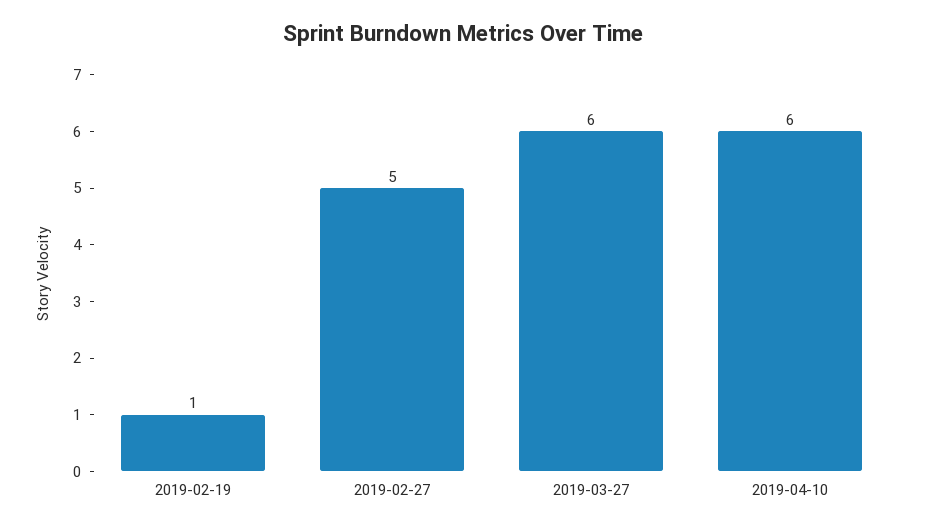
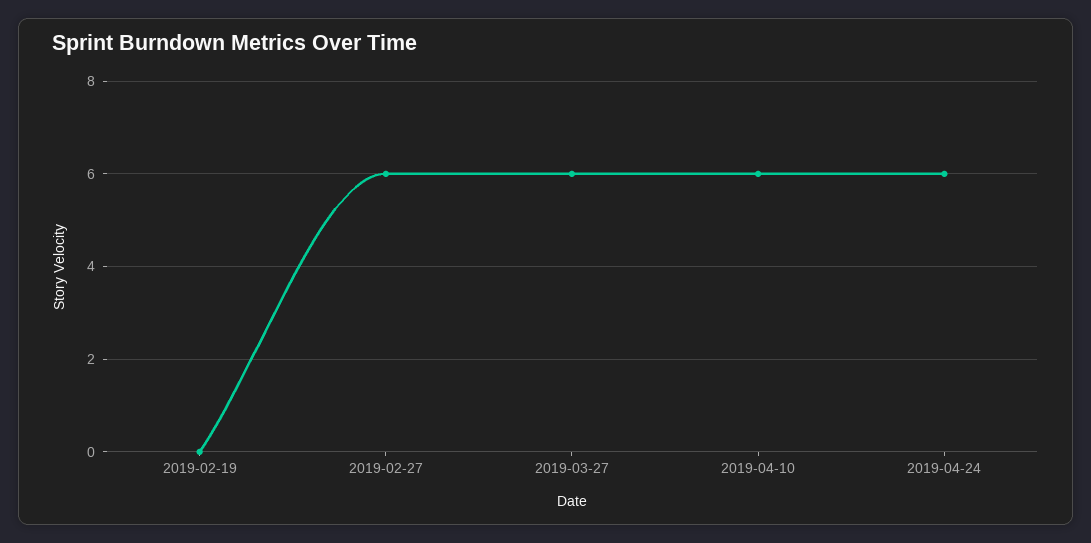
2019-02-19: 1 -> 0
2019-02-27: 5 -> 6
2019-04-24: none -> 6

